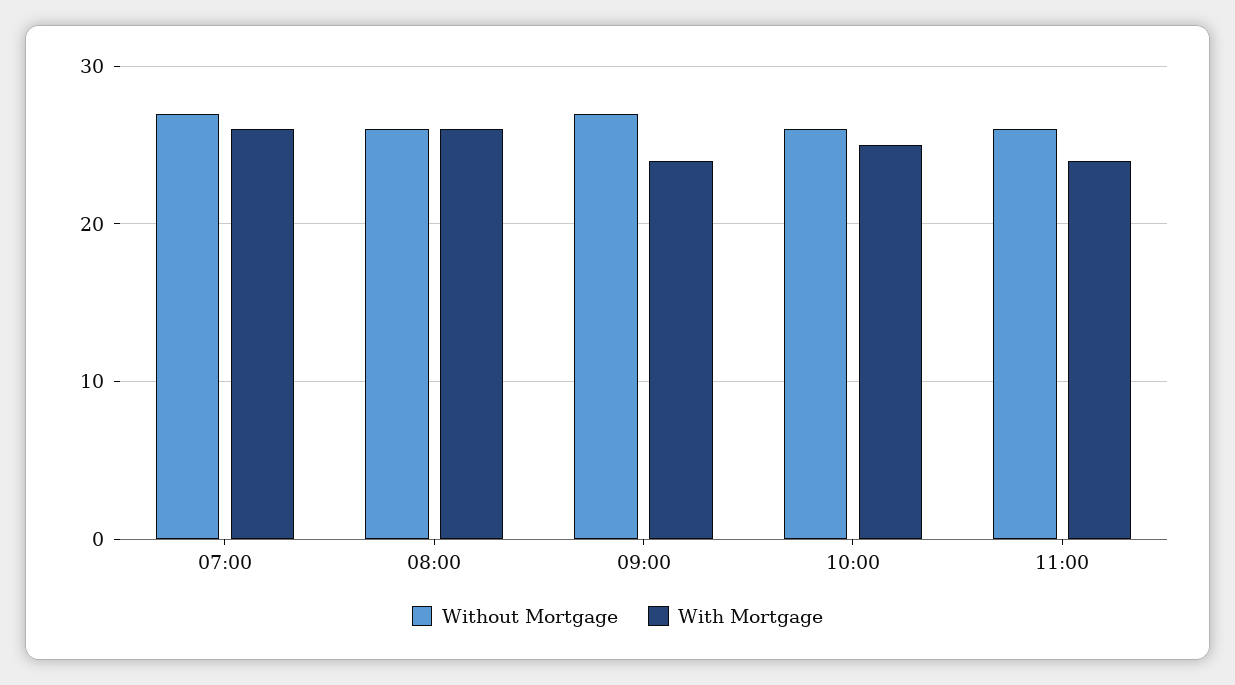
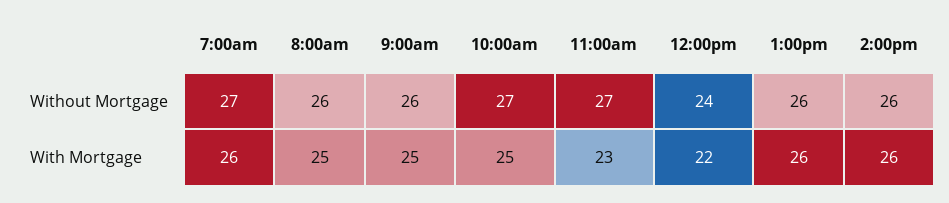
With Mortgage, 08:00: 26 -> 25
Without Mortgage, 09:00: 27 -> 26
With Mortgage, 09:00: 24 -> 25
Without Mortgage, 10:00: 26 -> 27
Without Mortgage, 11:00: 26 -> 27
With Mortgage, 11:00: 24 -> 23
Without Mortgage, 12:00pm: none -> 24
Without Mortgage, 1:00pm: none -> 26
Without Mortgage, 2:00pm: none -> 26
With Mortgage, 12:00pm: none -> 22
With Mortgage, 1:00pm: none -> 26
With Mortgage, 2:00pm: none -> 26

